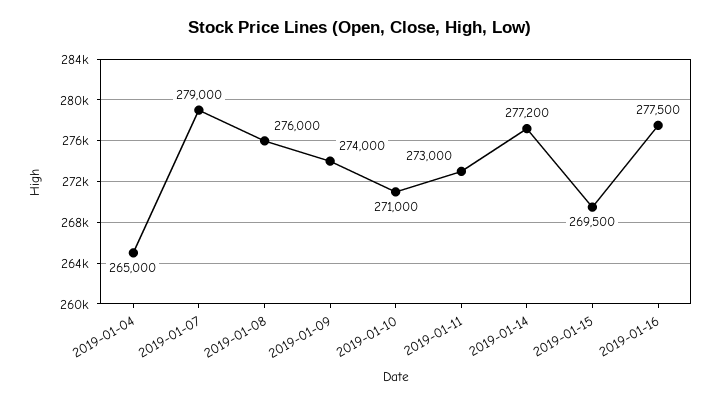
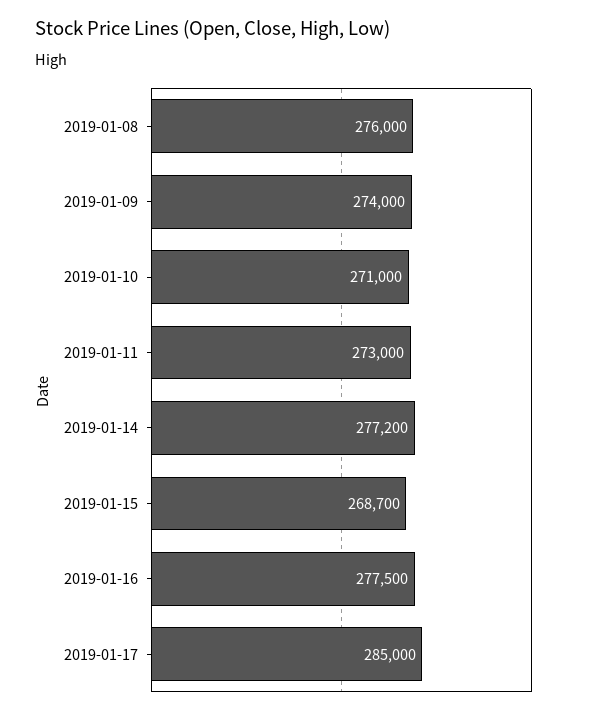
2019-01-04: 265000 -> none
2019-01-07: 279000 -> none
2019-01-15: 269500 -> 268700
2019-01-17: none -> 285000

